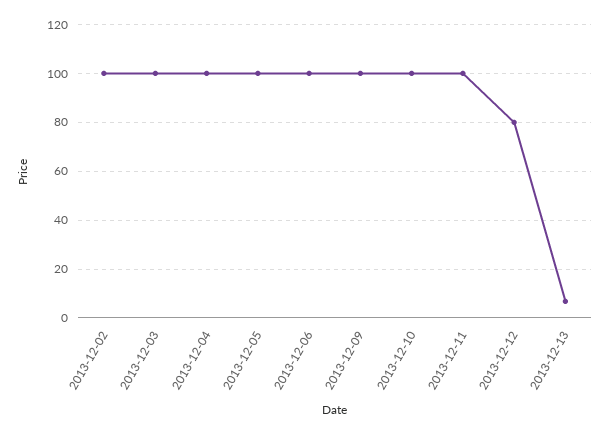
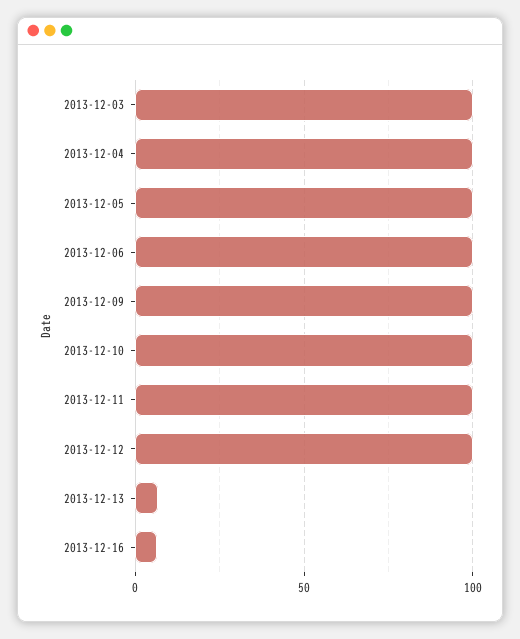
2013-12-02: 100 -> none
2013-12-12: 80 -> 100
2013-12-16: none -> 5

